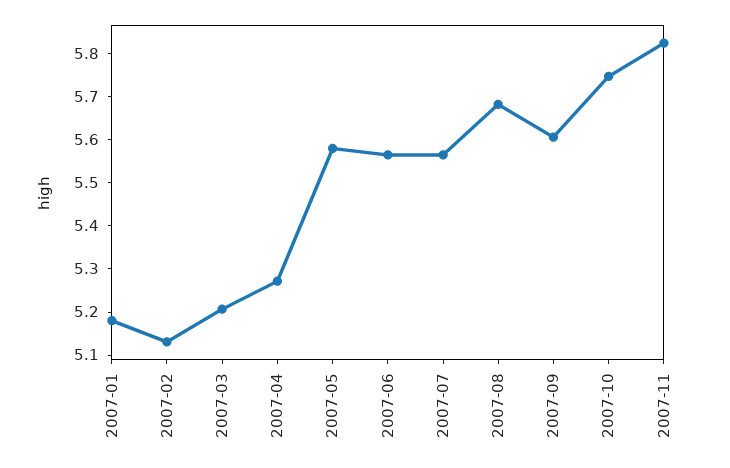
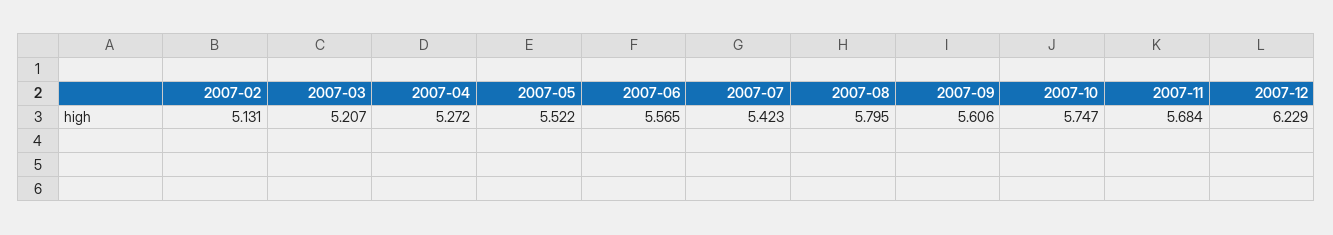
2007-01: 5.18 -> none
2007-05: 5.58 -> 5.522
2007-07: 5.56 -> 5.423
2007-08: 5.68 -> 5.795
2007-11: 5.82 -> 5.684
2007-12: none -> 6.229

